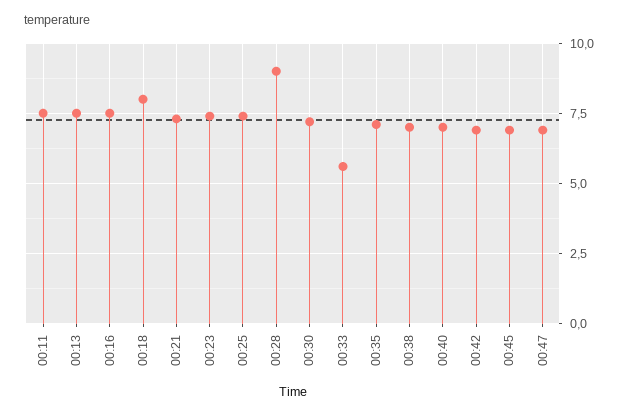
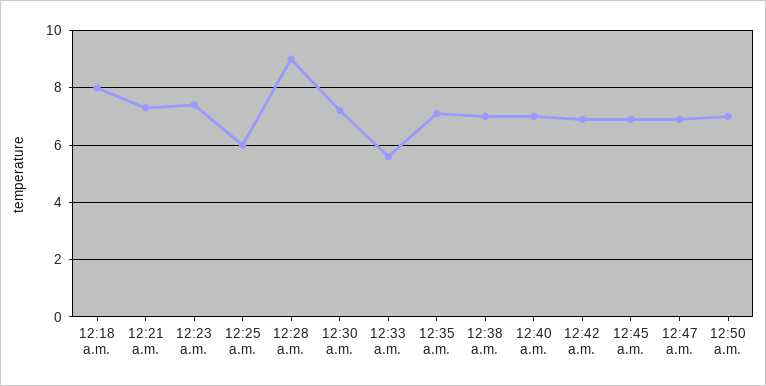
00:11: 7.5 -> none
00:13: 7.5 -> none
00:16: 7.5 -> none
00:25: 7.5 -> 6
12:50 a.m.: none -> 7

